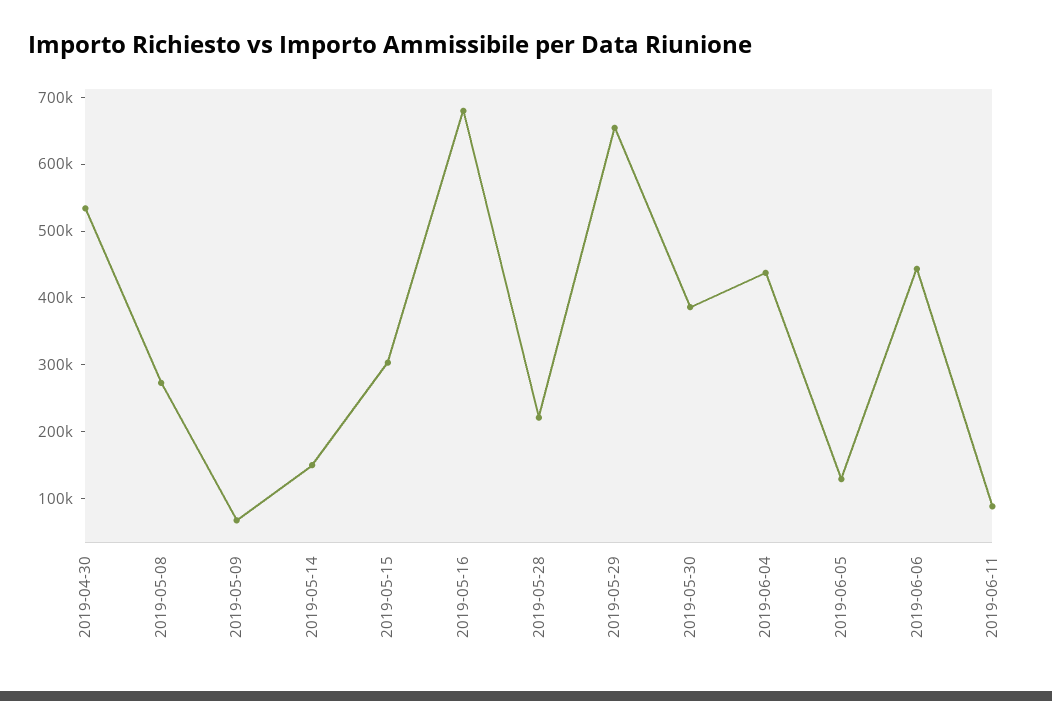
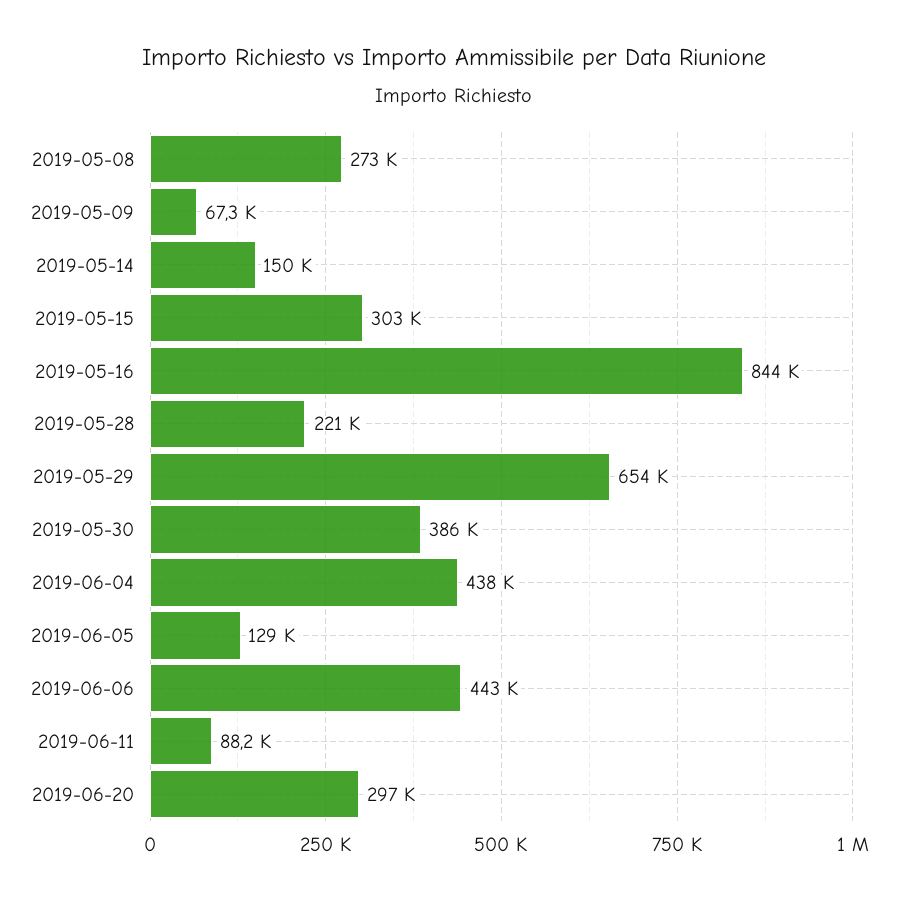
2019-04-30: 540000 -> none
2019-05-16: 680000 -> 844000
2019-06-20: none -> 297000

